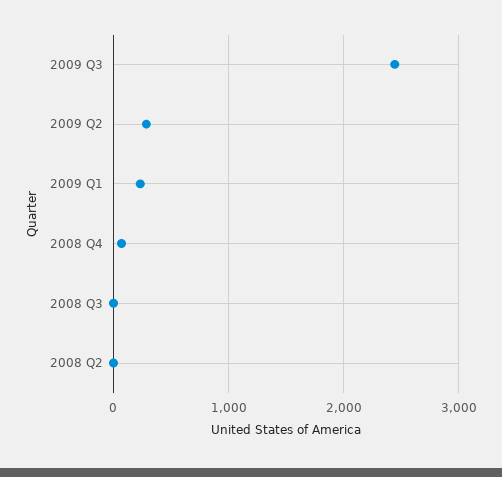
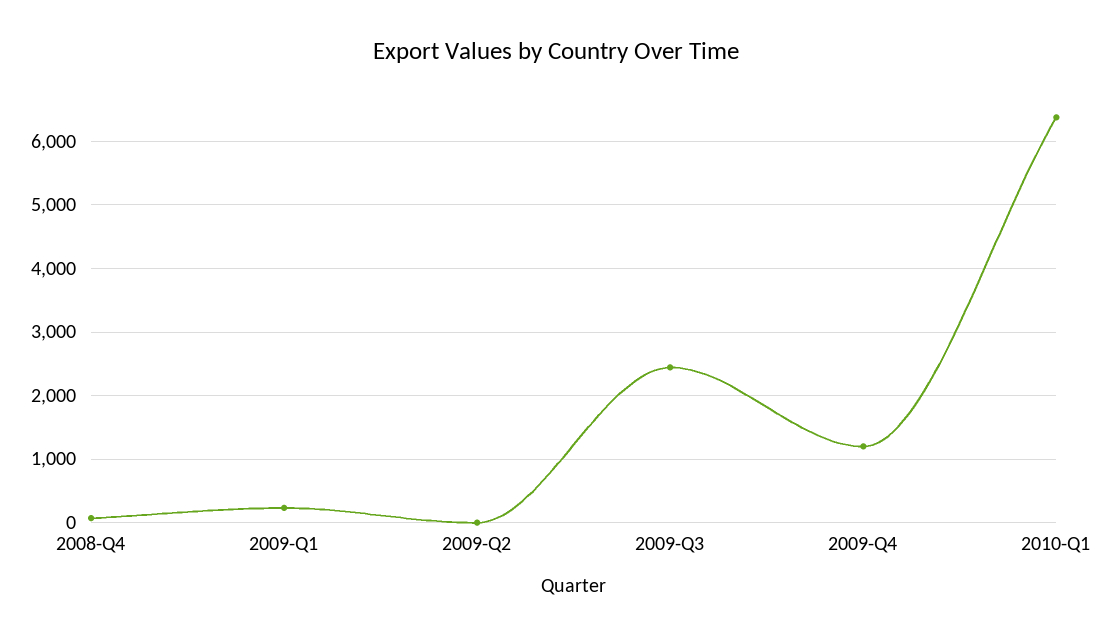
2009 Q2: 300 -> 0
2008 Q3: 0 -> none
2008 Q2: 0 -> none
2009-Q4: none -> 1200
2010-Q1: none -> 6400

